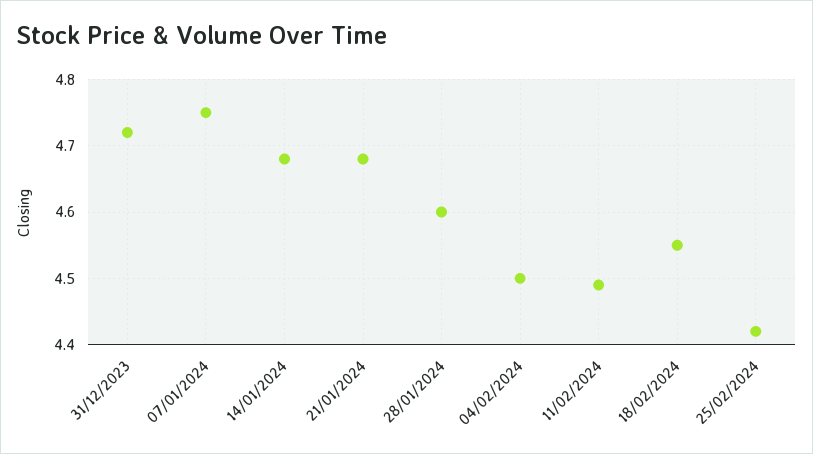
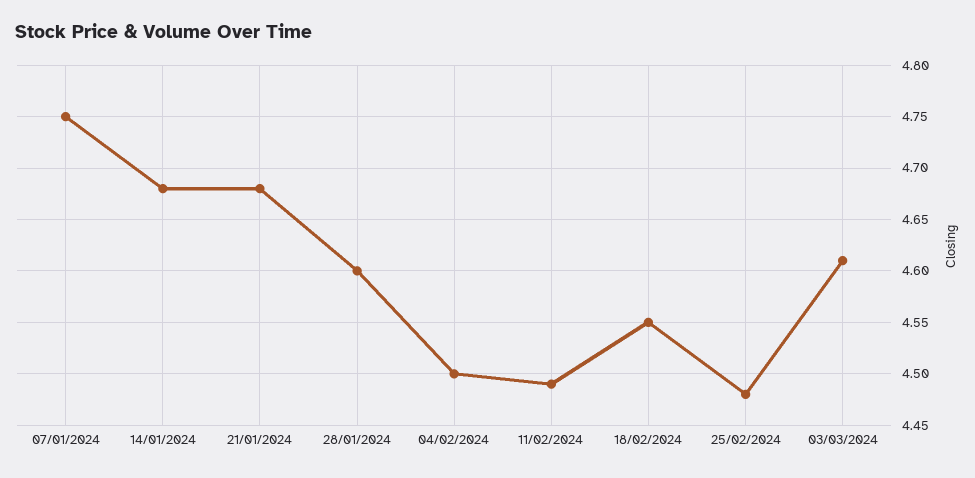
31/12/2023: 4.72 -> none
25/02/2024: 4.42 -> 4.48
03/03/2024: none -> 4.61

